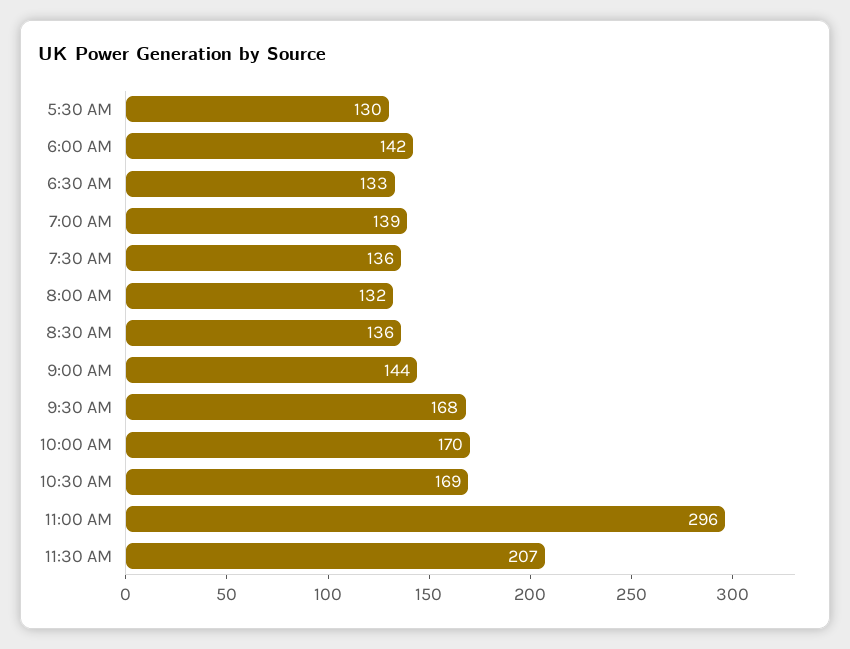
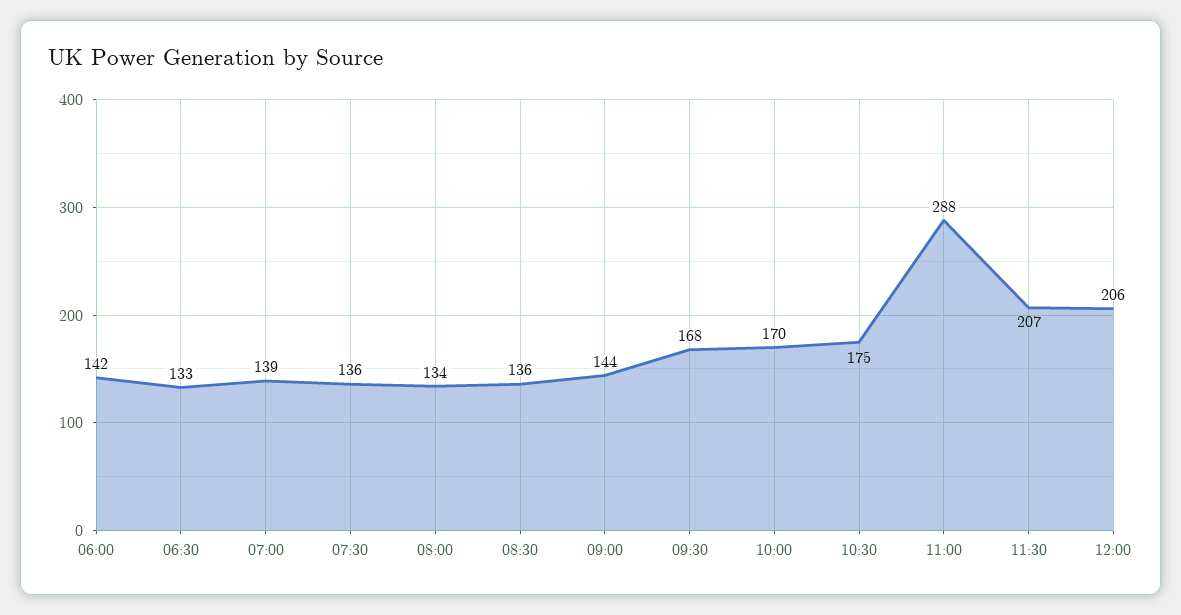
5:30 AM: 130 -> none
8:00 AM: 132 -> 134
10:30 AM: 169 -> 175
11:00 AM: 296 -> 288
12:00: none -> 206

